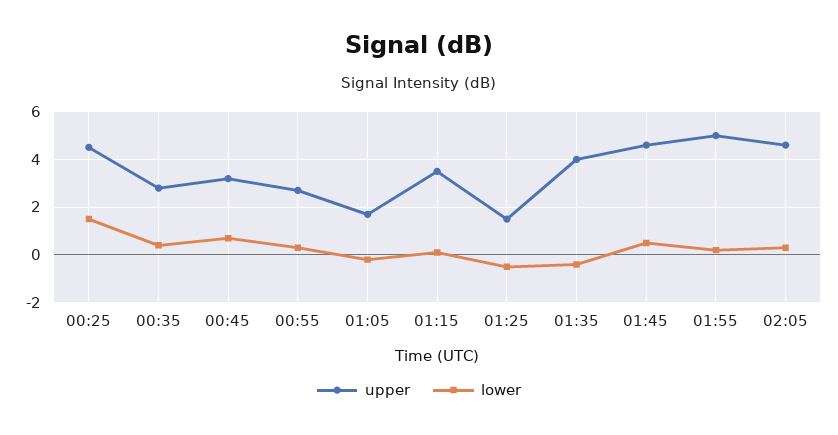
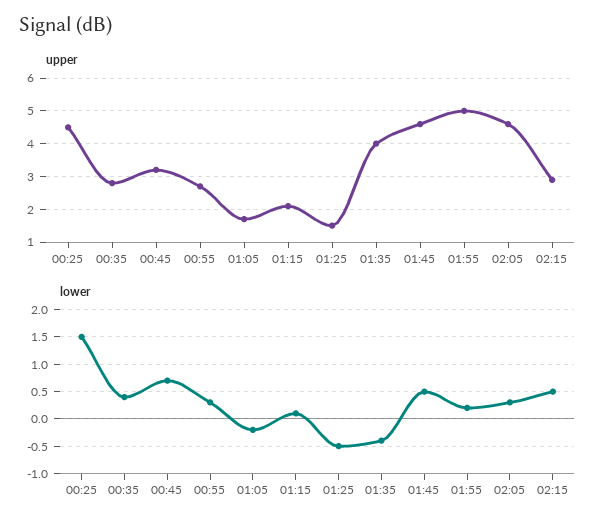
upper, 01:15: 3.5 -> 2
upper, 02:15: none -> 3
lower, 02:15: none -> 0.5

